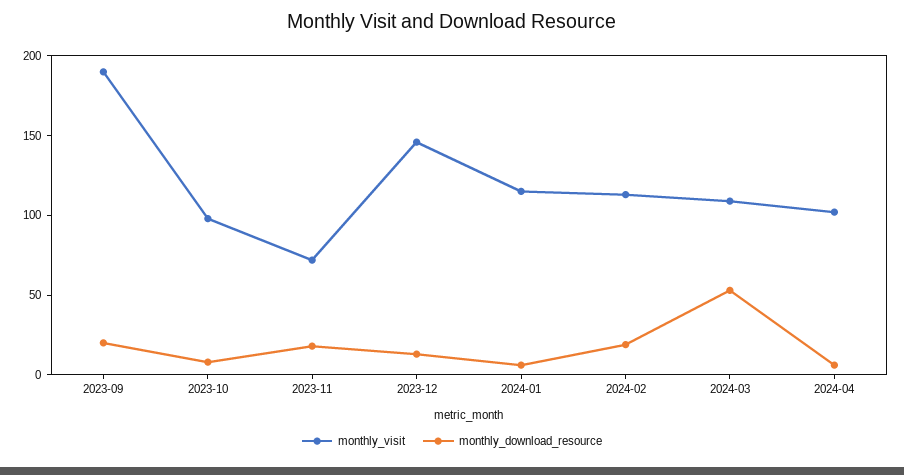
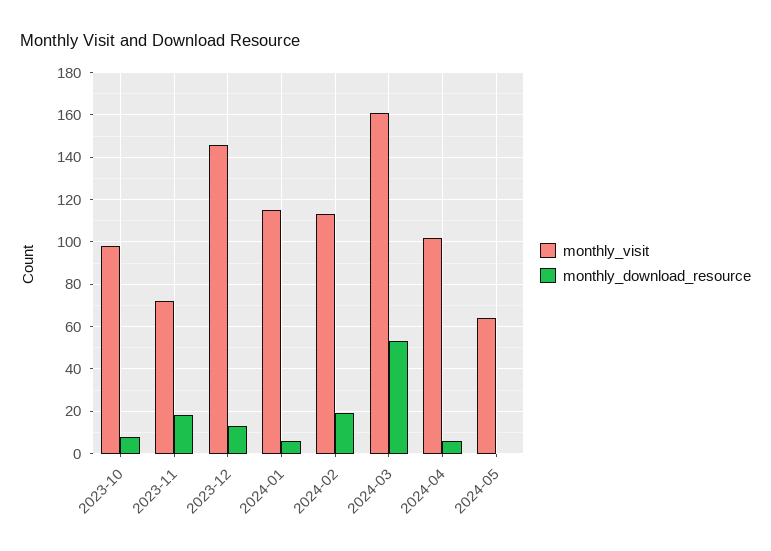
monthly_visit, 2023-09: 190 -> none
monthly_download_resource, 2023-09: 20 -> none
monthly_visit, 2024-03: 110 -> 160
monthly_visit, 2024-05: none -> 65
monthly_download_resource, 2024-05: none -> 0

